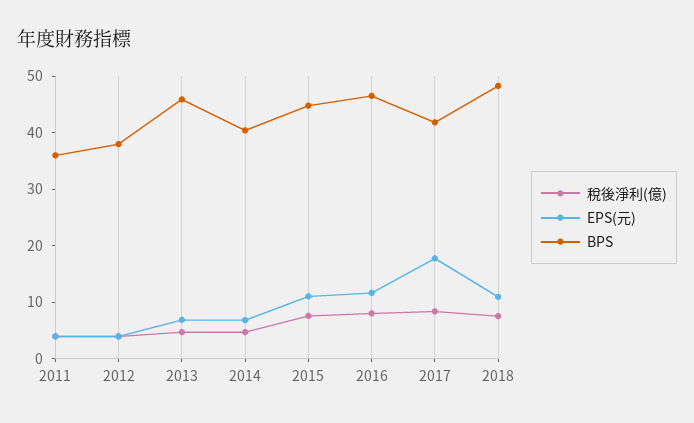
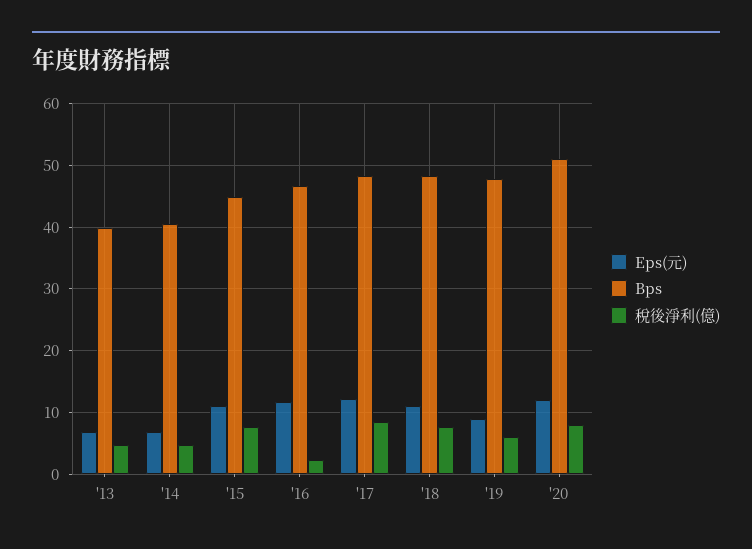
稅後淨利(億), 2011: 4 -> none
EPS(元), 2011: 4 -> none
BPS, 2011: 36 -> none
稅後淨利(億), 2012: 4 -> none
EPS(元), 2012: 4 -> none
BPS, 2012: 38 -> none
BPS, 2013: 46 -> 40
稅後淨利(億), 2016: 8 -> 2
EPS(元), 2017: 18 -> 12
BPS, 2017: 42 -> 48
EPS(元), '19: none -> 9
BPS, '19: none -> 48
稅後淨利(億), '19: none -> 6
EPS(元), '20: none -> 12
BPS, '20: none -> 51
稅後淨利(億), '20: none -> 8

